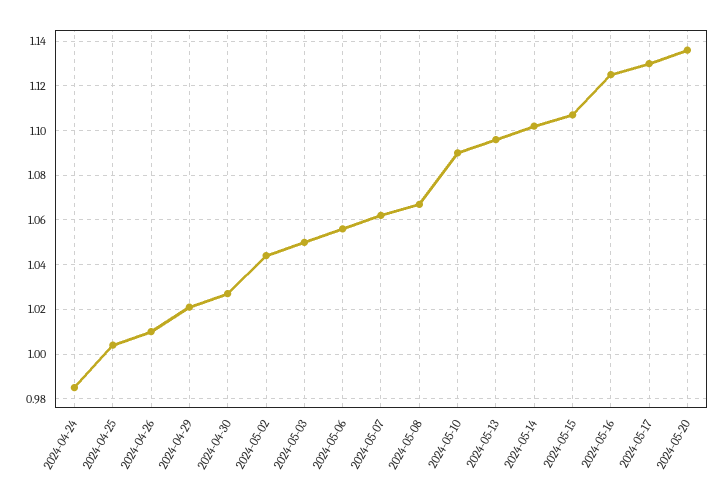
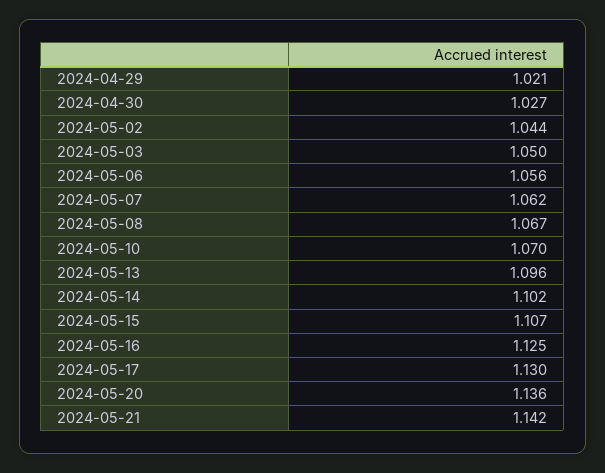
2024-04-24: 0.985 -> none
2024-04-25: 1.005 -> none
2024-04-26: 1.01 -> none
2024-05-10: 1.09 -> 1.07
2024-05-21: none -> 1.142

